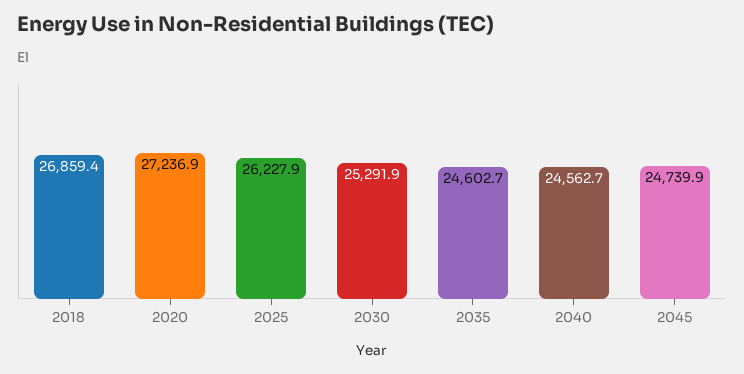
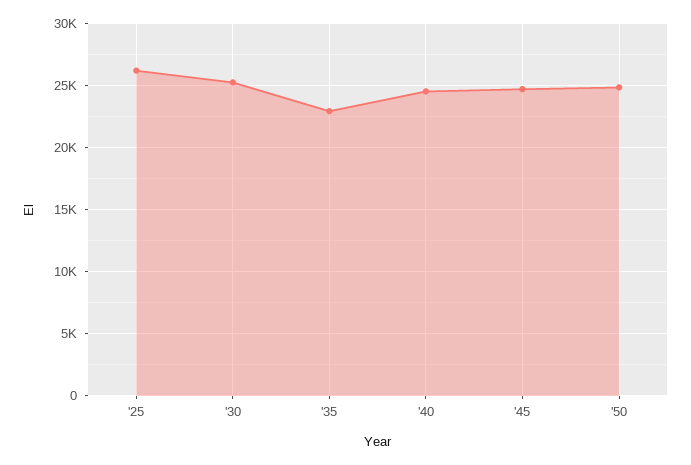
2018: 26859.4 -> none
2020: 27236.9 -> none
2035: 24602.7 -> 23000
'50: none -> 25000

